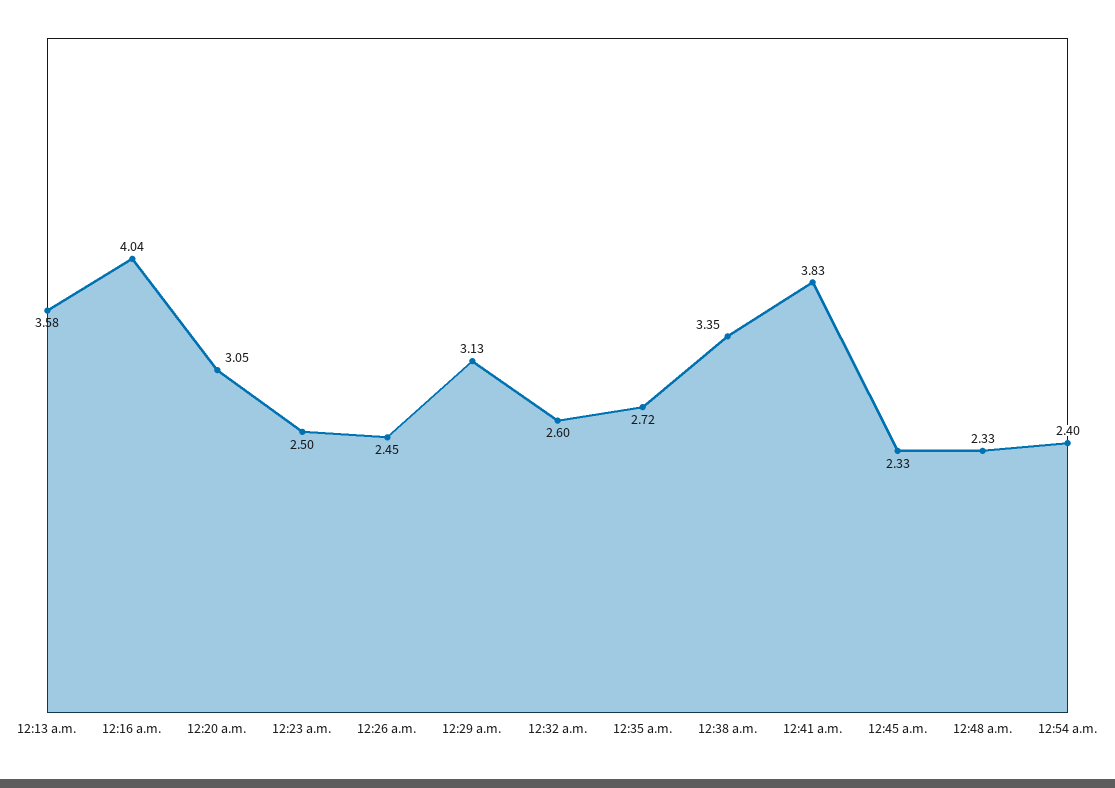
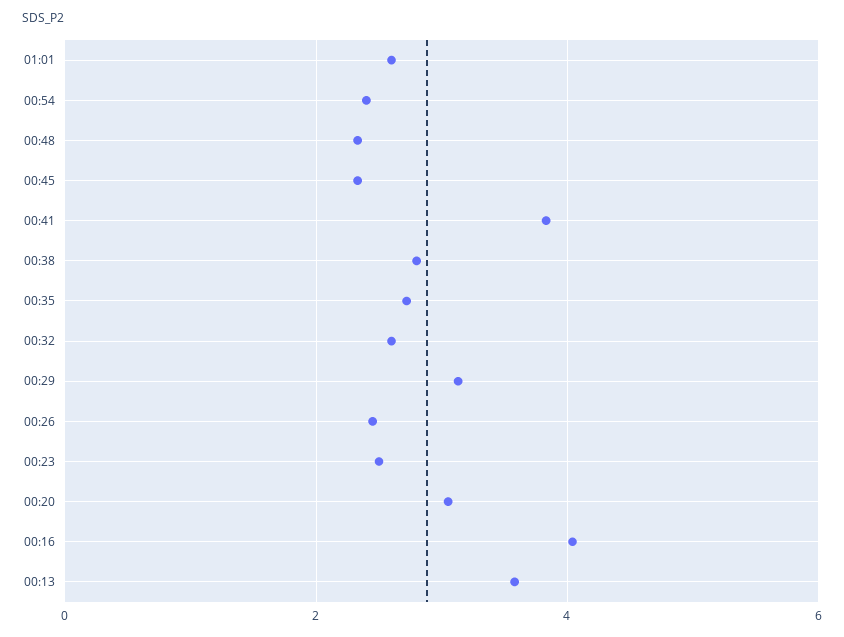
12:38 a.m.: 3.35 -> 2.8
01:01: none -> 2.6

